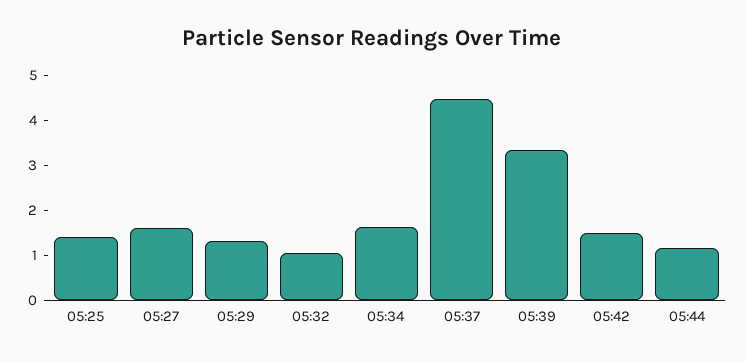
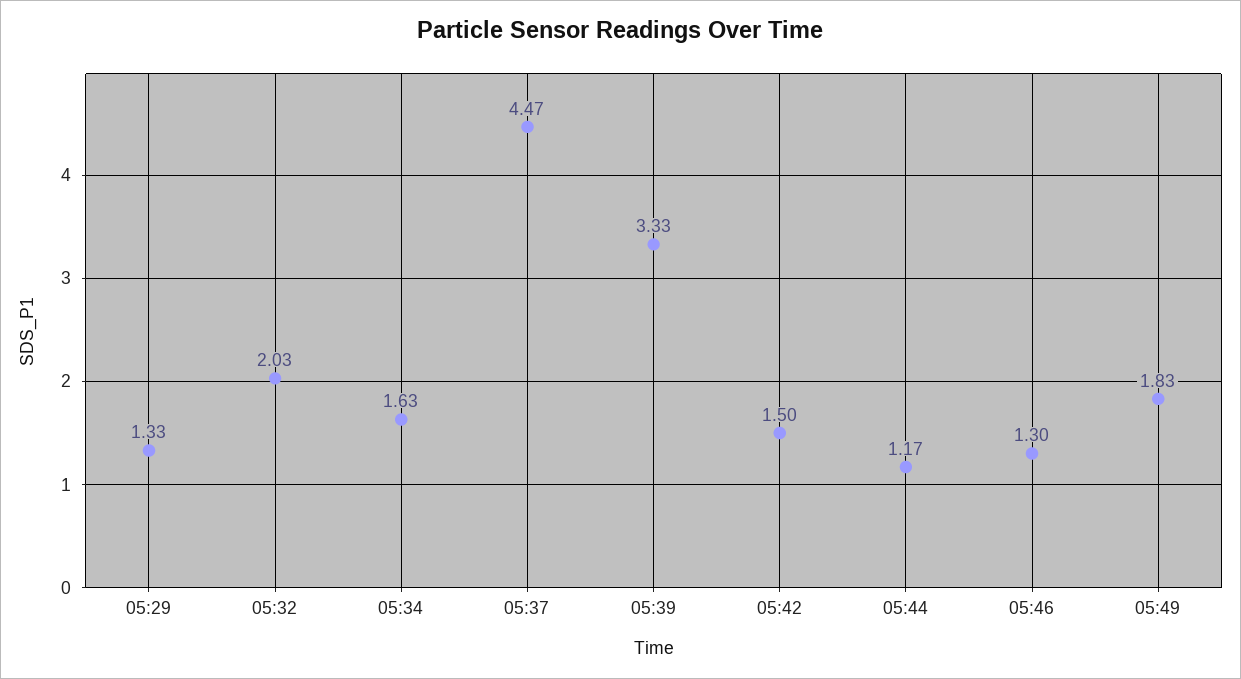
05:25: 1.4 -> none
05:27: 1.6 -> none
05:32: 1 -> 2.03
05:46: none -> 1.3
05:49: none -> 1.83

